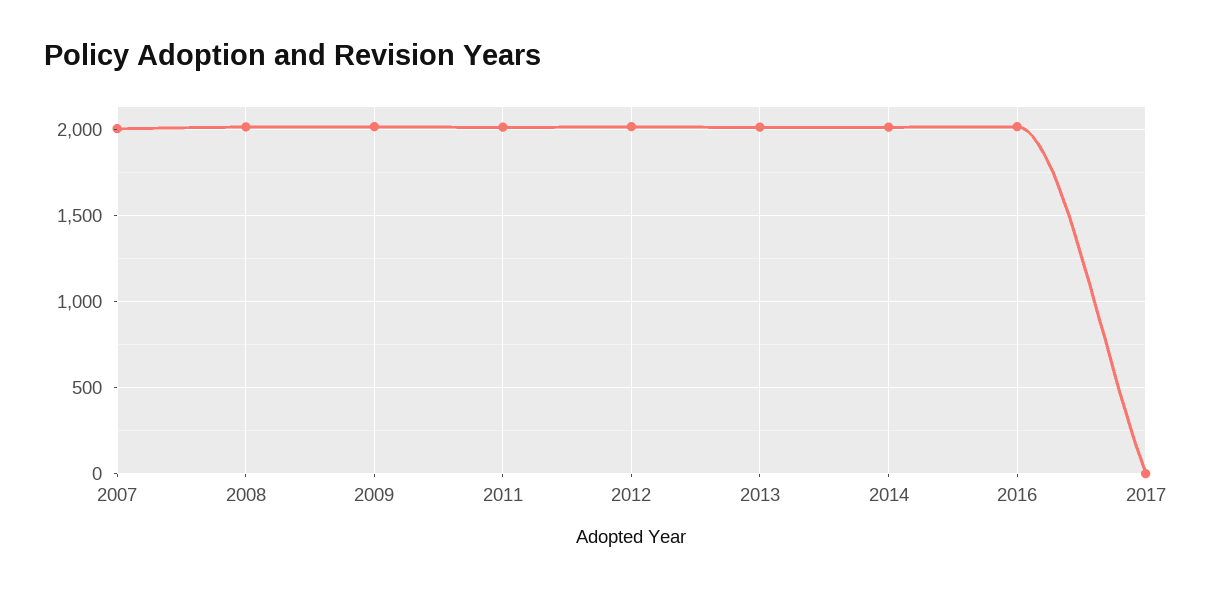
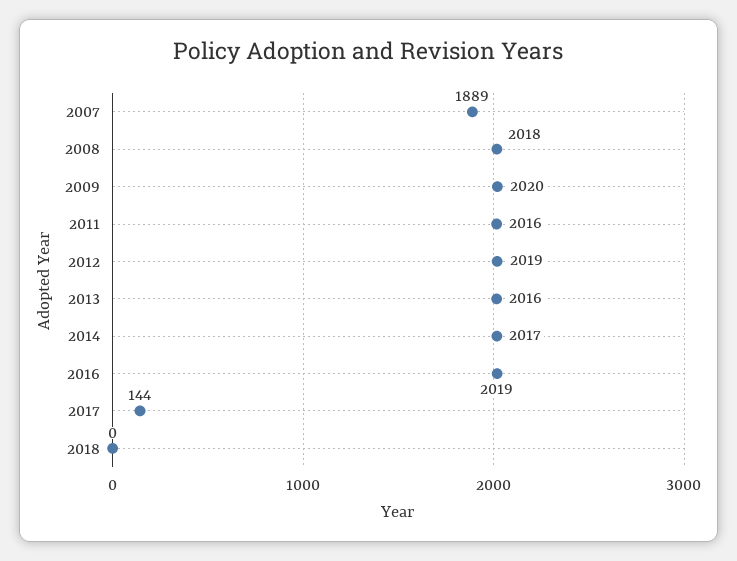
2007: 2000 -> 1889
2017: 0 -> 144
2018: none -> 0

